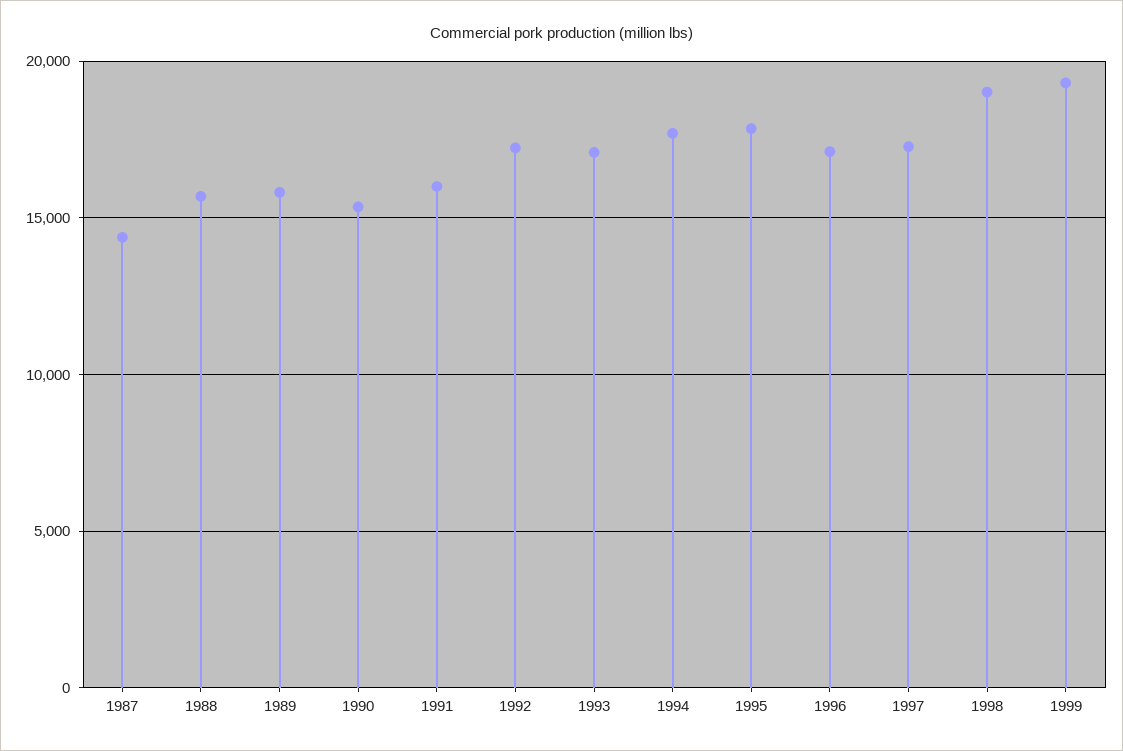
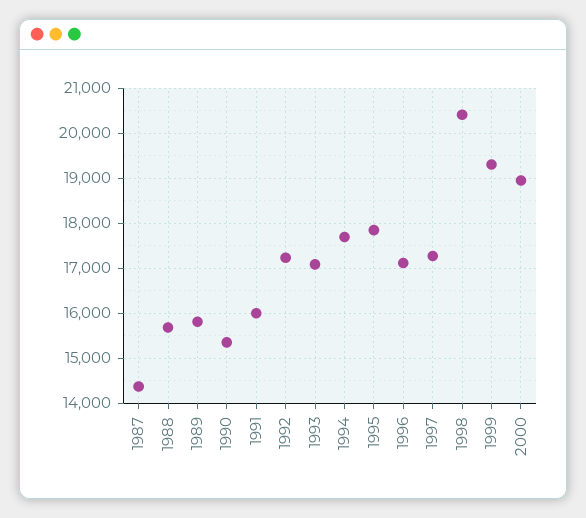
1998: 19000 -> 20400
2000: none -> 19000

